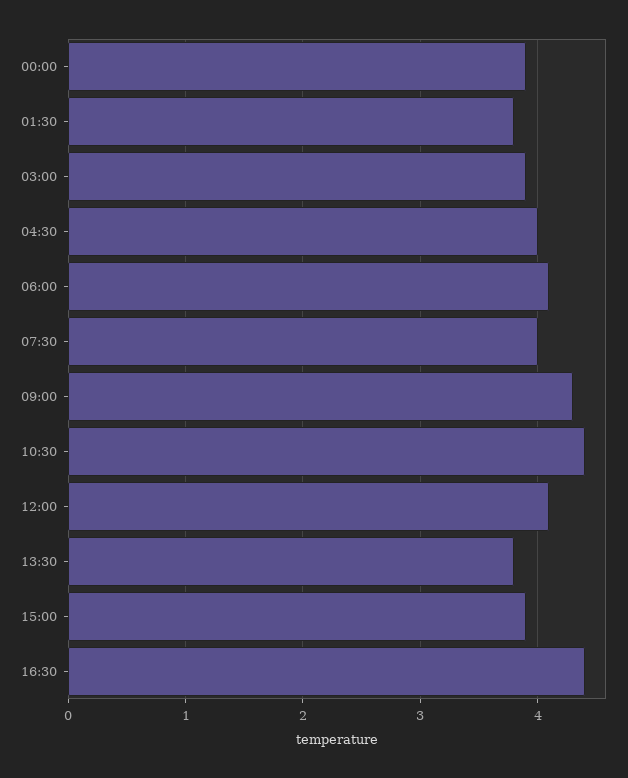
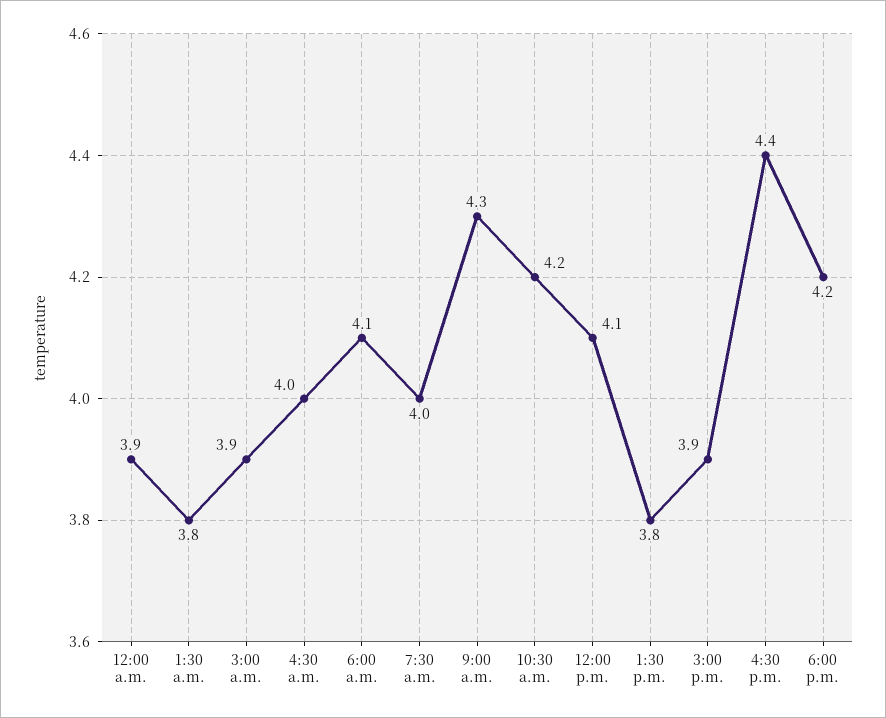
10:30: 4.4 -> 4.2
6:00 p.m.: none -> 4.2

